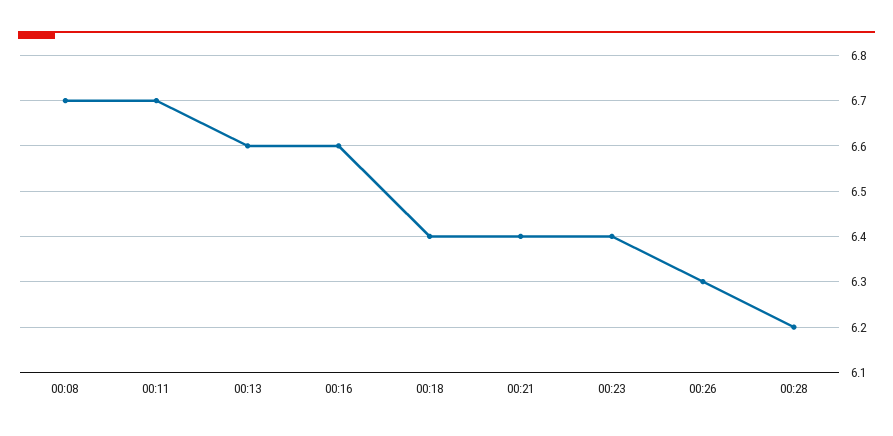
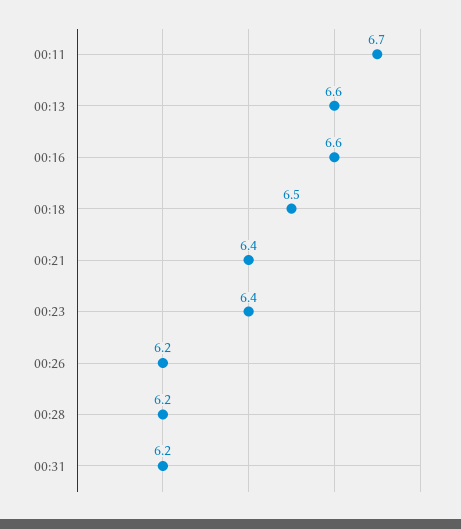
00:08: 6.7 -> none
00:18: 6.4 -> 6.5
00:26: 6.3 -> 6.2
00:31: none -> 6.2

